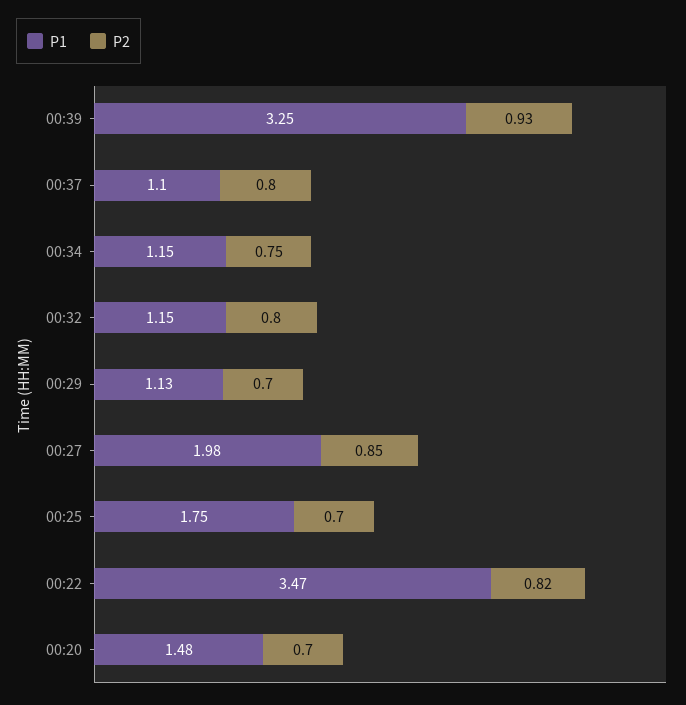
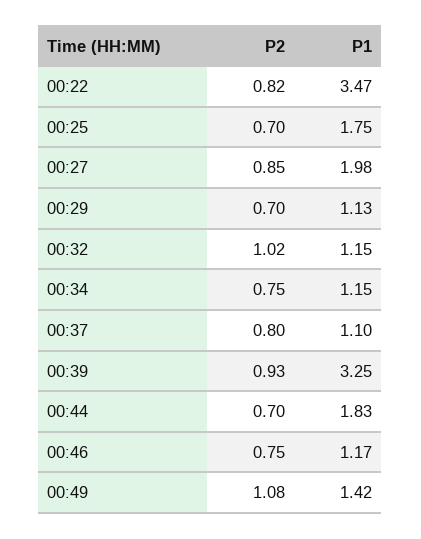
P2, 00:32: 0.8 -> 1.02
P1, 00:20: 1.48 -> none
P2, 00:20: 0.7 -> none
P2, 00:44: none -> 0.7
P1, 00:44: none -> 1.83
P2, 00:46: none -> 0.75
P1, 00:46: none -> 1.17
P2, 00:49: none -> 1.08
P1, 00:49: none -> 1.42

